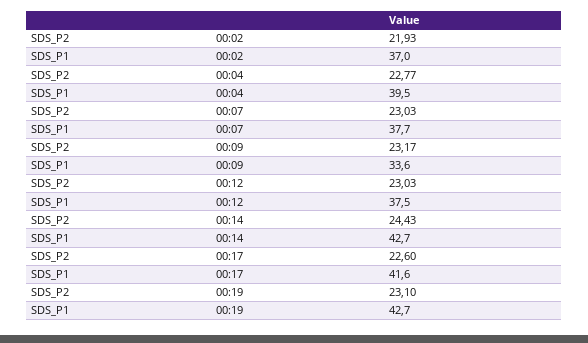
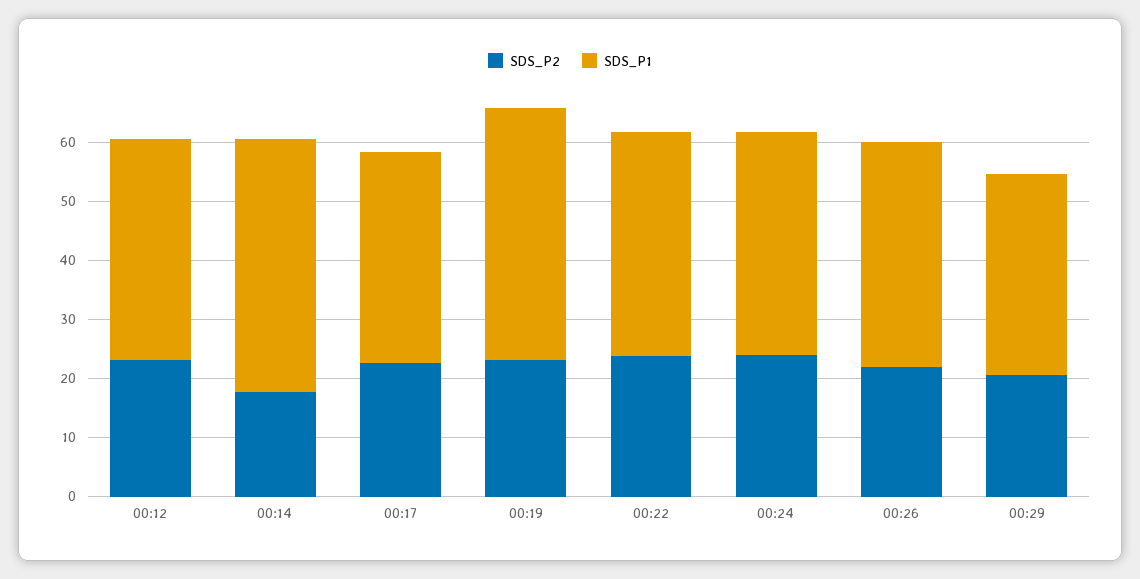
SDS_P2, 00:02: 21.93 -> none
SDS_P1, 00:02: 37 -> none
SDS_P2, 00:04: 22.77 -> none
SDS_P1, 00:04: 39.5 -> none
SDS_P2, 00:07: 23.03 -> none
SDS_P1, 00:07: 37.7 -> none
SDS_P2, 00:09: 23.17 -> none
SDS_P1, 00:09: 33.6 -> none
SDS_P2, 00:14: 24.43 -> 18
SDS_P1, 00:17: 41.6 -> 36
SDS_P2, 00:22: none -> 24
SDS_P1, 00:22: none -> 38
SDS_P2, 00:24: none -> 24
SDS_P1, 00:24: none -> 38
SDS_P2, 00:26: none -> 22
SDS_P1, 00:26: none -> 38
SDS_P2, 00:29: none -> 20
SDS_P1, 00:29: none -> 34

